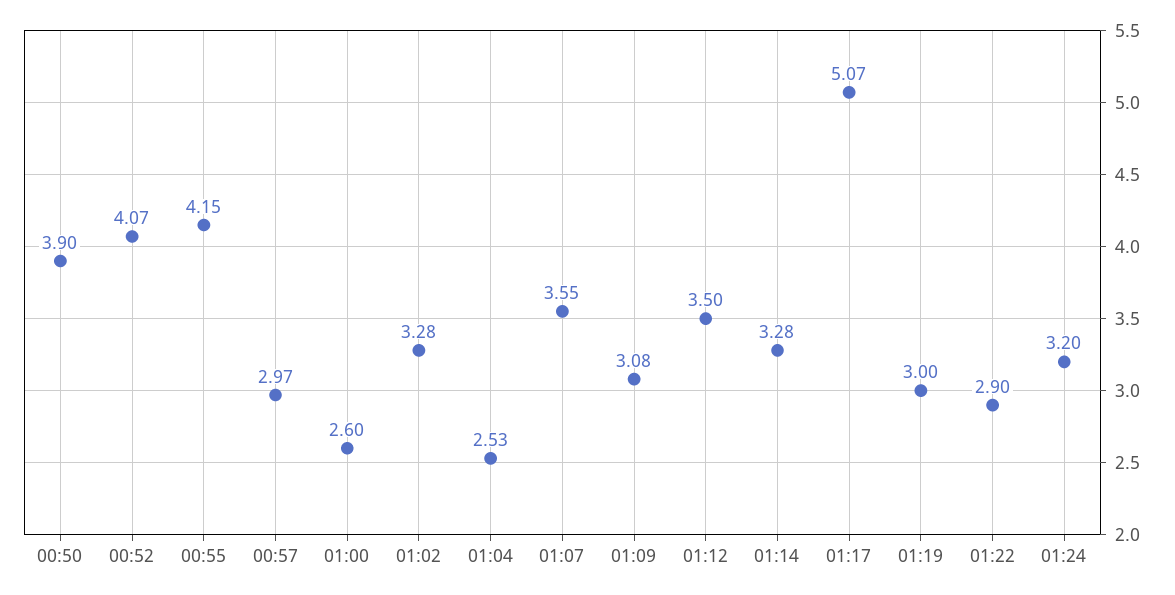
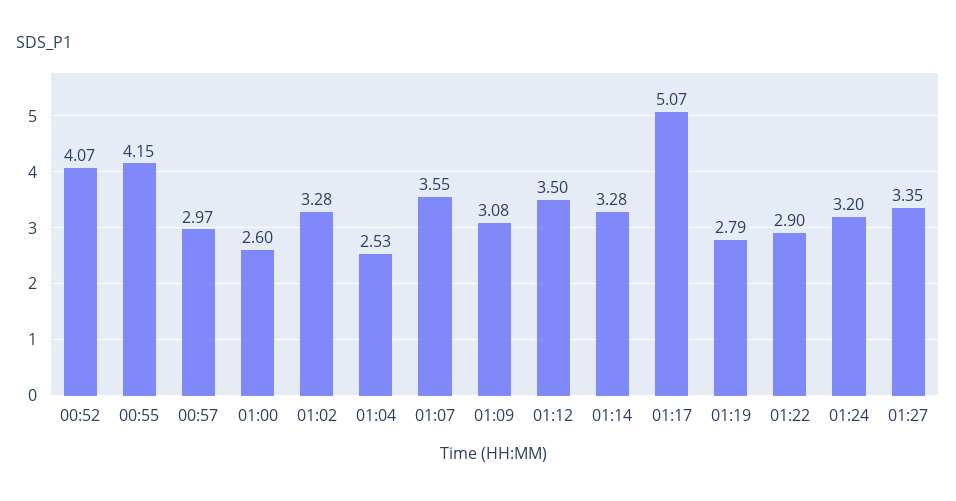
00:50: 3.9 -> none
01:19: 3 -> 2.79
01:27: none -> 3.35

